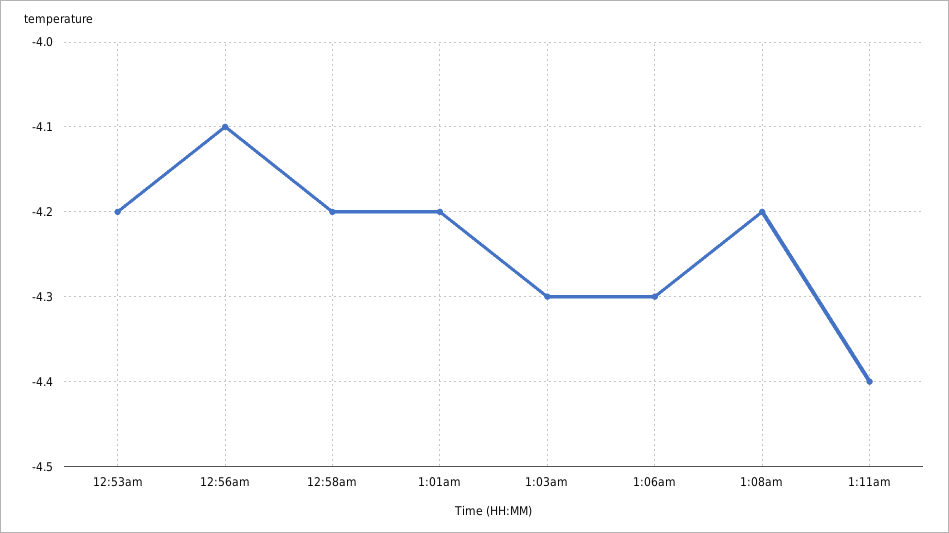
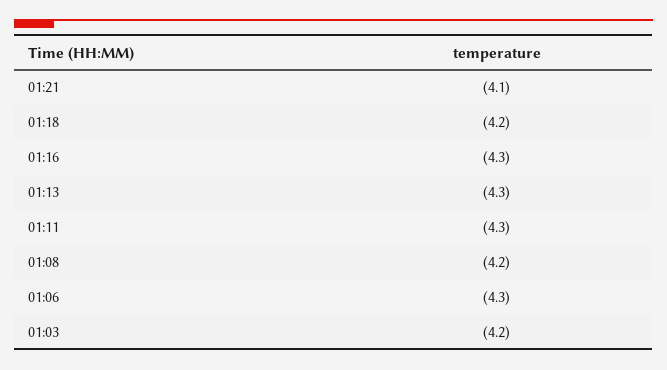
12:53am: -4.2 -> none
12:56am: -4.1 -> none
12:58am: -4.2 -> none
1:01am: -4.2 -> none
1:03am: -4.3 -> -4.2
1:11am: -4.4 -> -4.3
01:21: none -> -4.1
01:18: none -> -4.2
01:16: none -> -4.3
01:13: none -> -4.3

